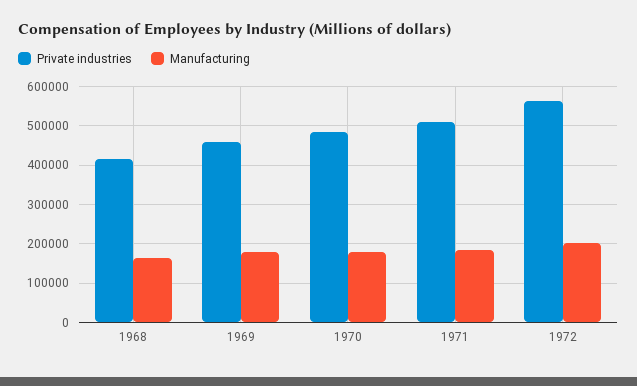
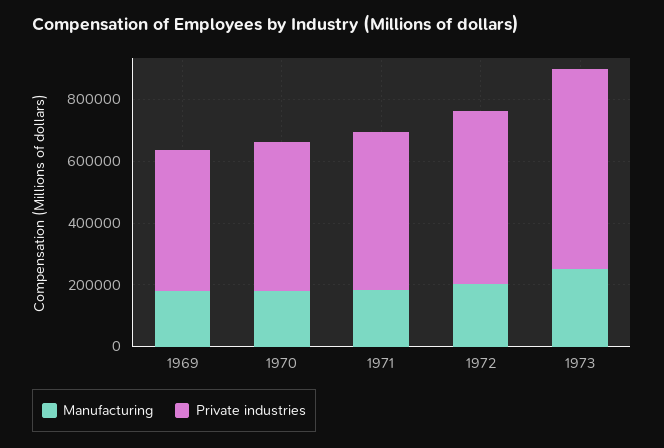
Private industries, 1968: 420000 -> none
Manufacturing, 1968: 160000 -> none
Manufacturing, 1973: none -> 250000
Private industries, 1973: none -> 650000

